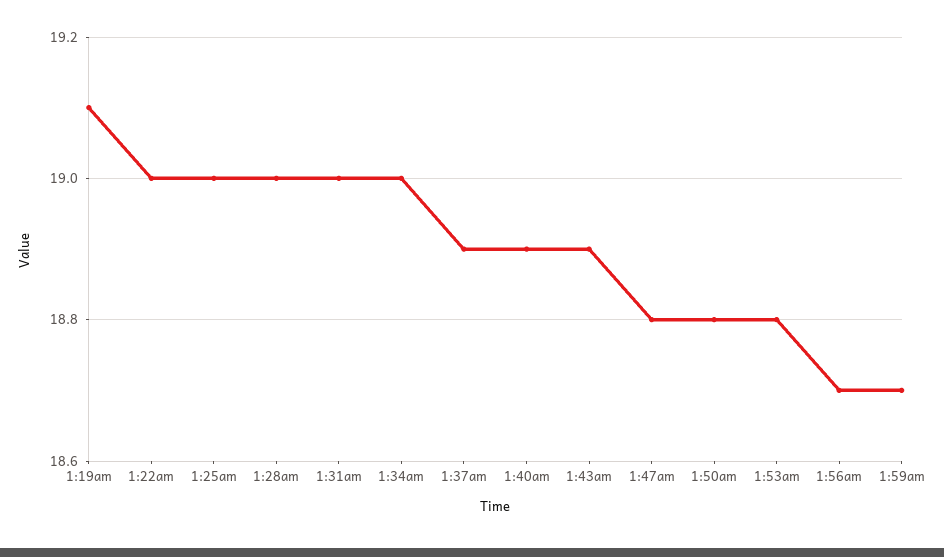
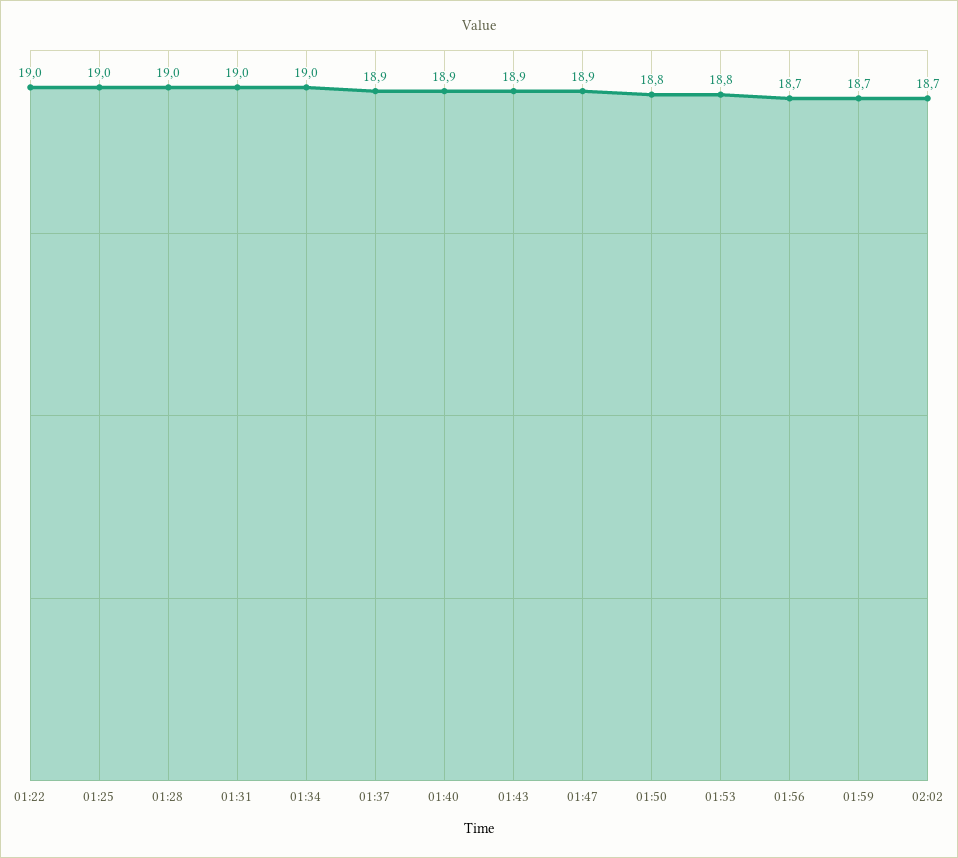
1:19am: 19.1 -> none
1:47am: 18.8 -> 18.9
02:02: none -> 18.7

